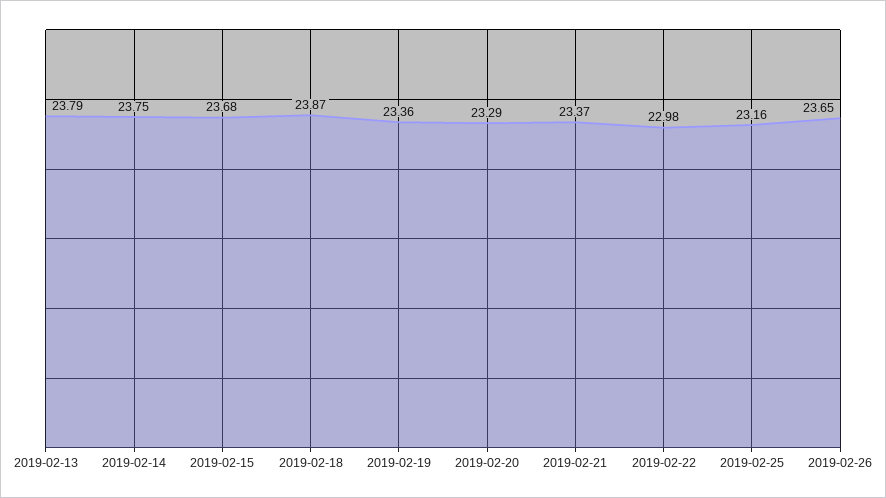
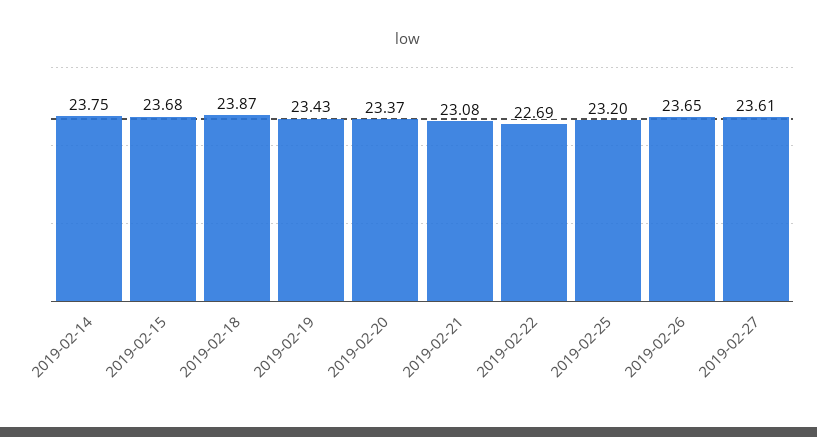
2019-02-13: 23.79 -> none
2019-02-19: 23.36 -> 23.43
2019-02-20: 23.29 -> 23.37
2019-02-21: 23.37 -> 23.08
2019-02-22: 22.98 -> 22.69
2019-02-25: 23.16 -> 23.2
2019-02-27: none -> 23.61

